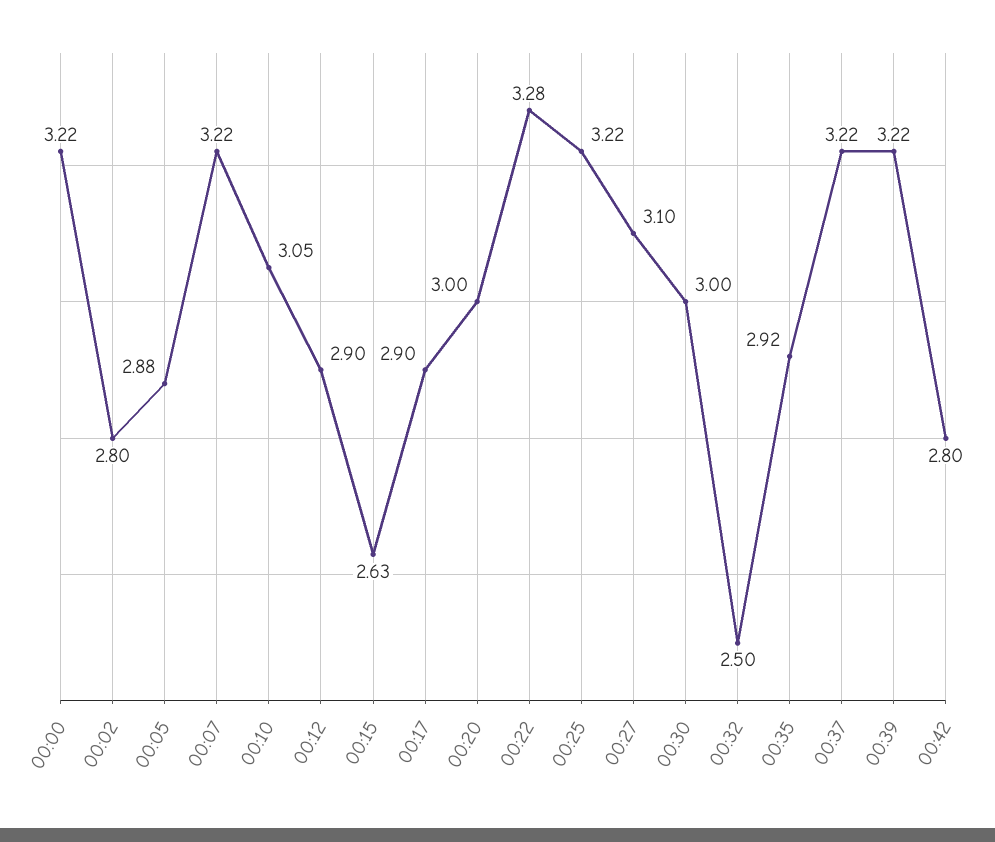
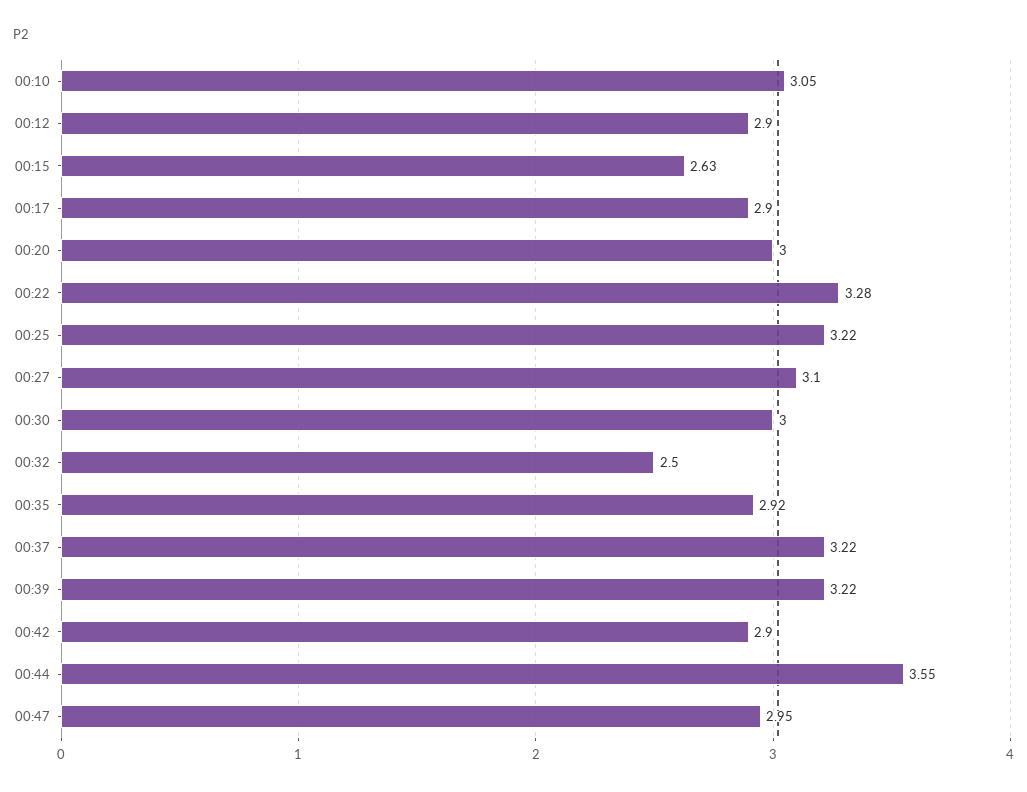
00:00: 3.22 -> none
00:02: 2.8 -> none
00:05: 2.88 -> none
00:07: 3.22 -> none
00:42: 2.8 -> 2.9
00:44: none -> 3.55
00:47: none -> 2.95

